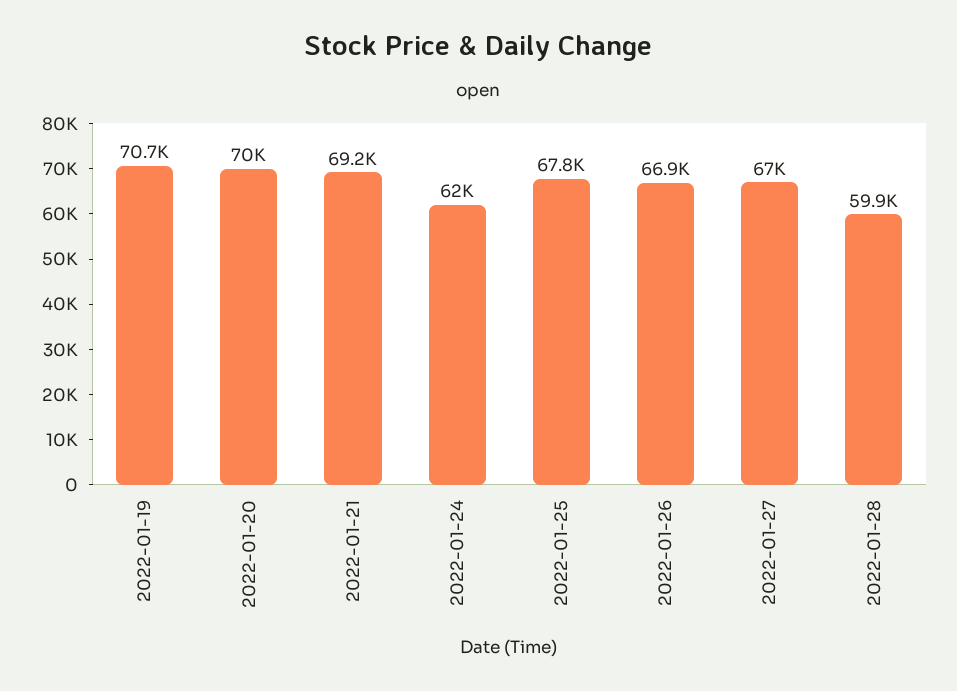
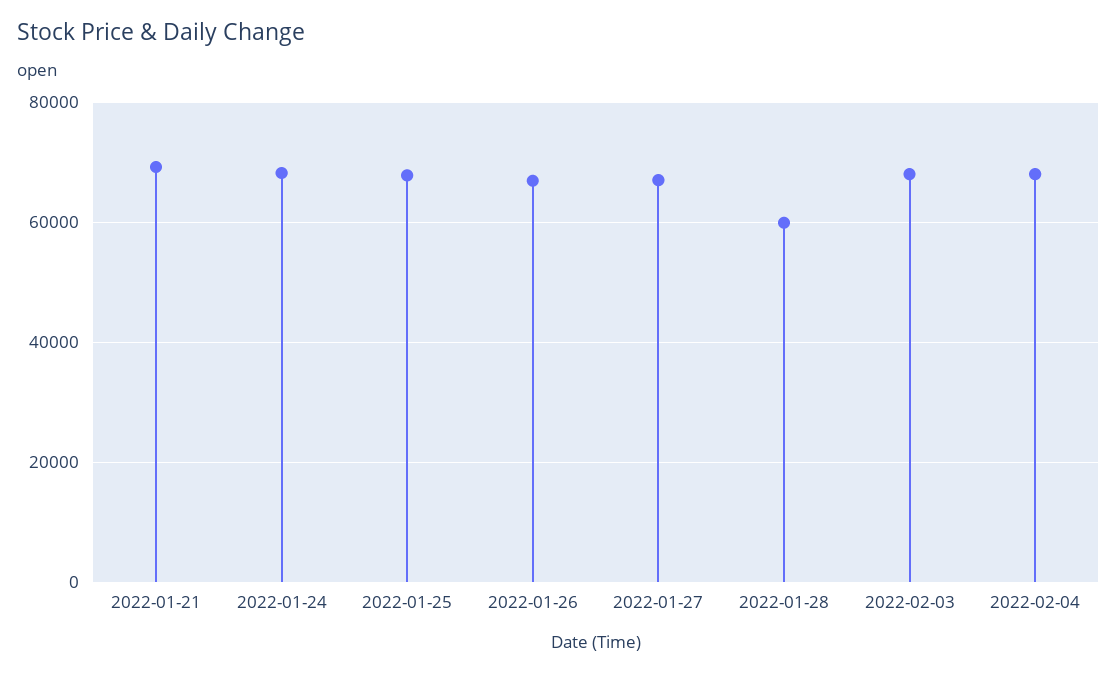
2022-01-19: 70700 -> none
2022-01-20: 70000 -> none
2022-01-24: 62000 -> 68000
2022-02-03: none -> 68000
2022-02-04: none -> 68000

